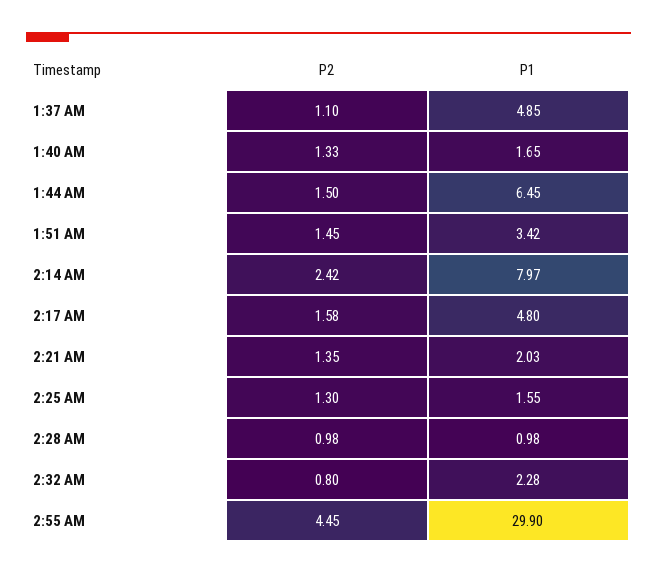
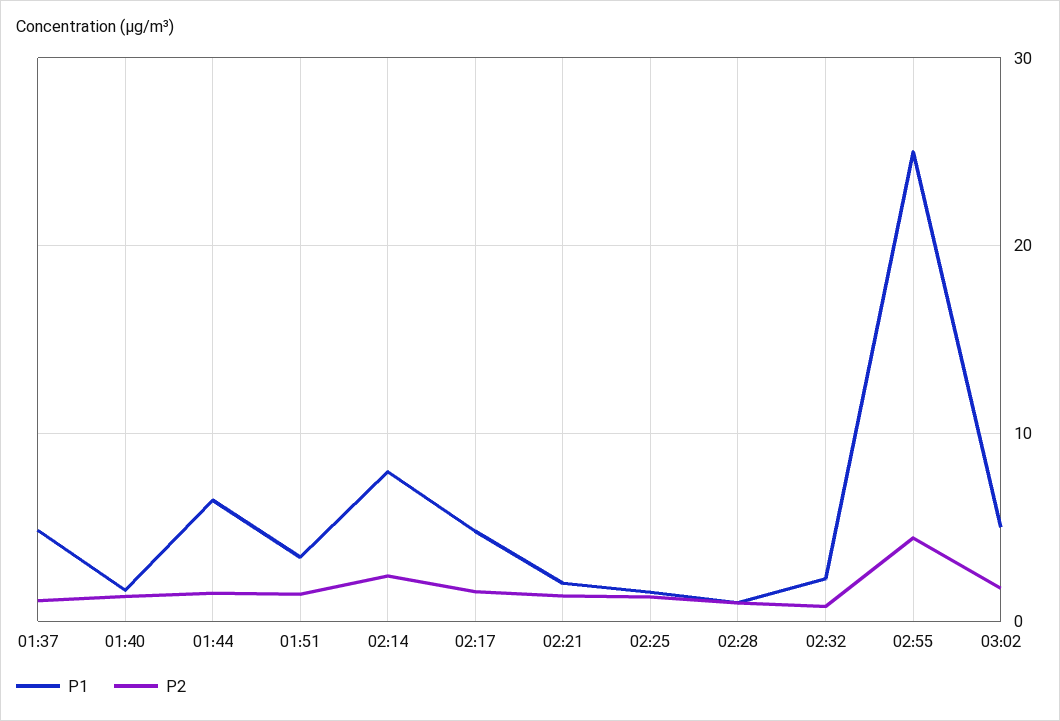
P1, 2:55 AM: 29.9 -> 25
P1, 03:02: none -> 5
P2, 03:02: none -> 2

